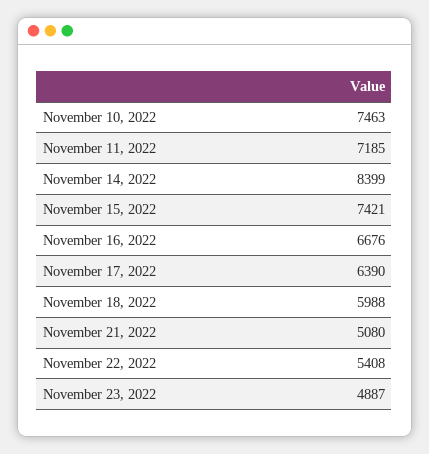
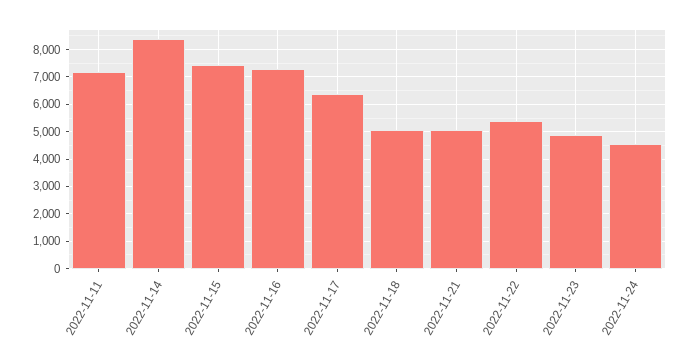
November 10, 2022: 7463 -> none
November 16, 2022: 6676 -> 7250
November 18, 2022: 5988 -> 5000
2022-11-24: none -> 4500

